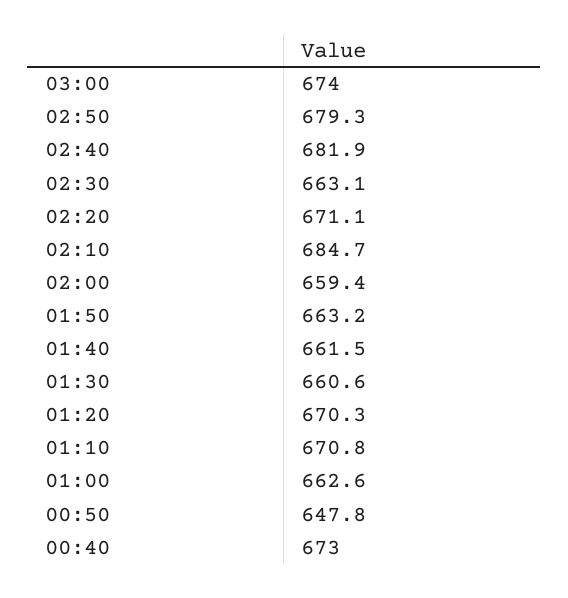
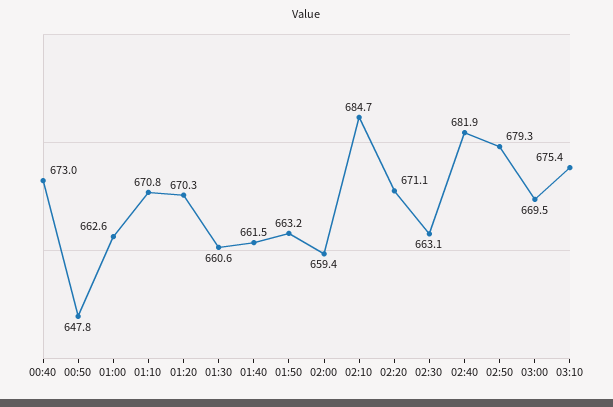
03:00: 674 -> 669.5
03:10: none -> 675.4

